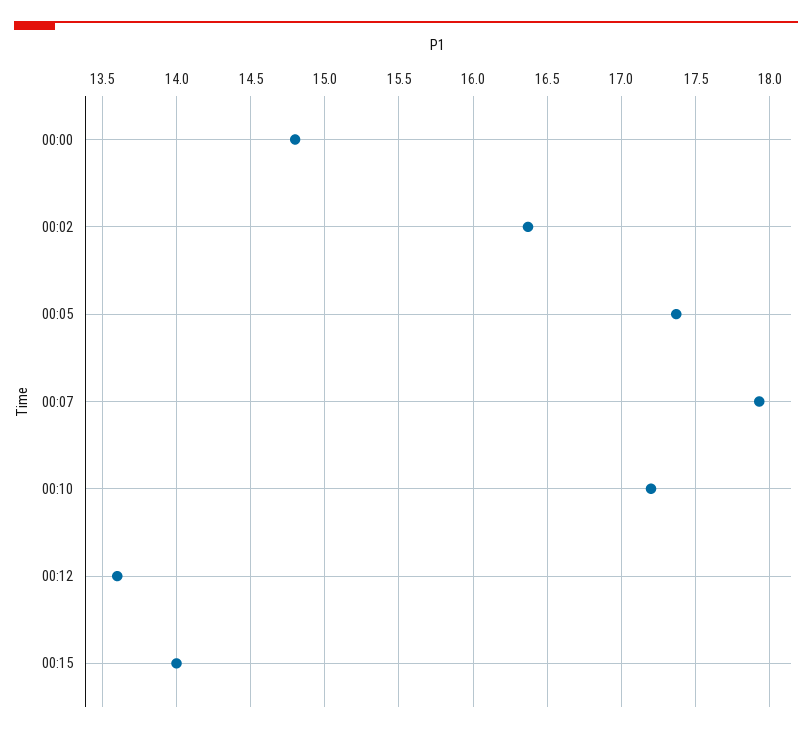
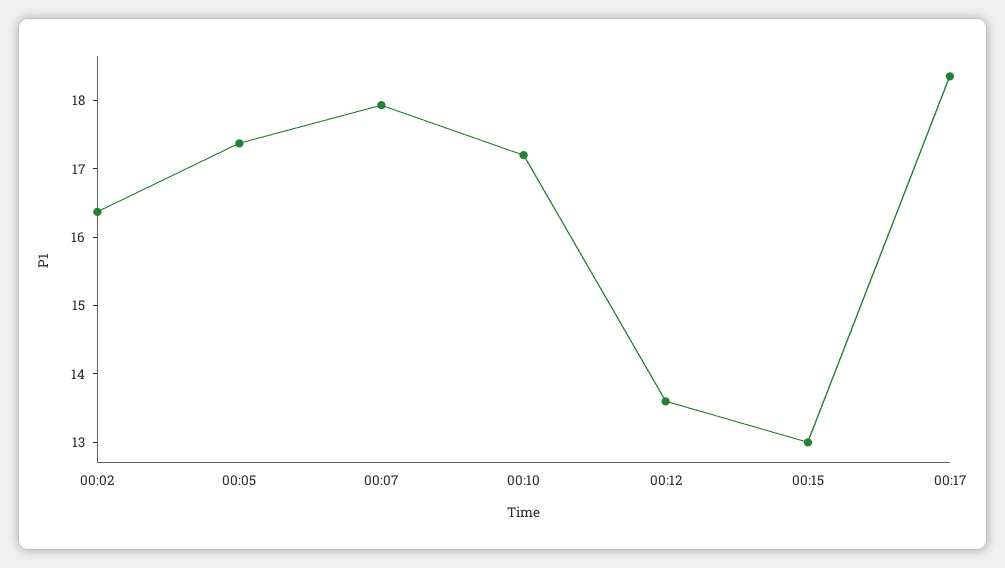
00:00: 14.8 -> none
00:15: 14 -> 13
00:17: none -> 18.4

